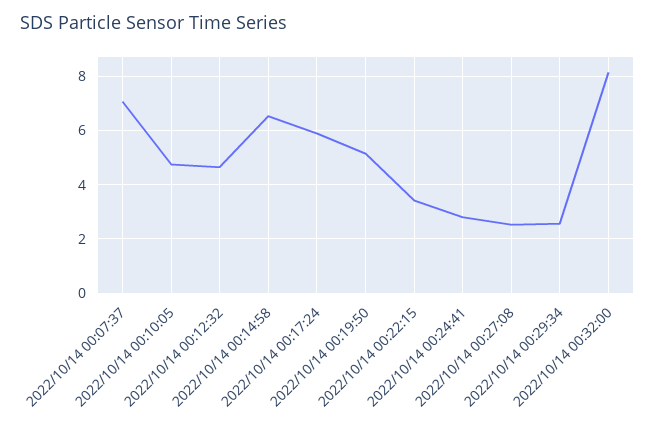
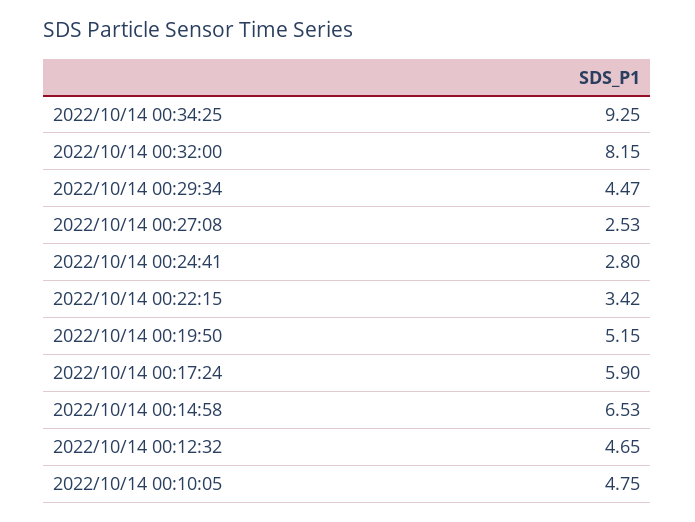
2022/10/14 00:07:37: 7 -> none
2022/10/14 00:29:34: 2.5 -> 4.47
2022/10/14 00:34:25: none -> 9.25

